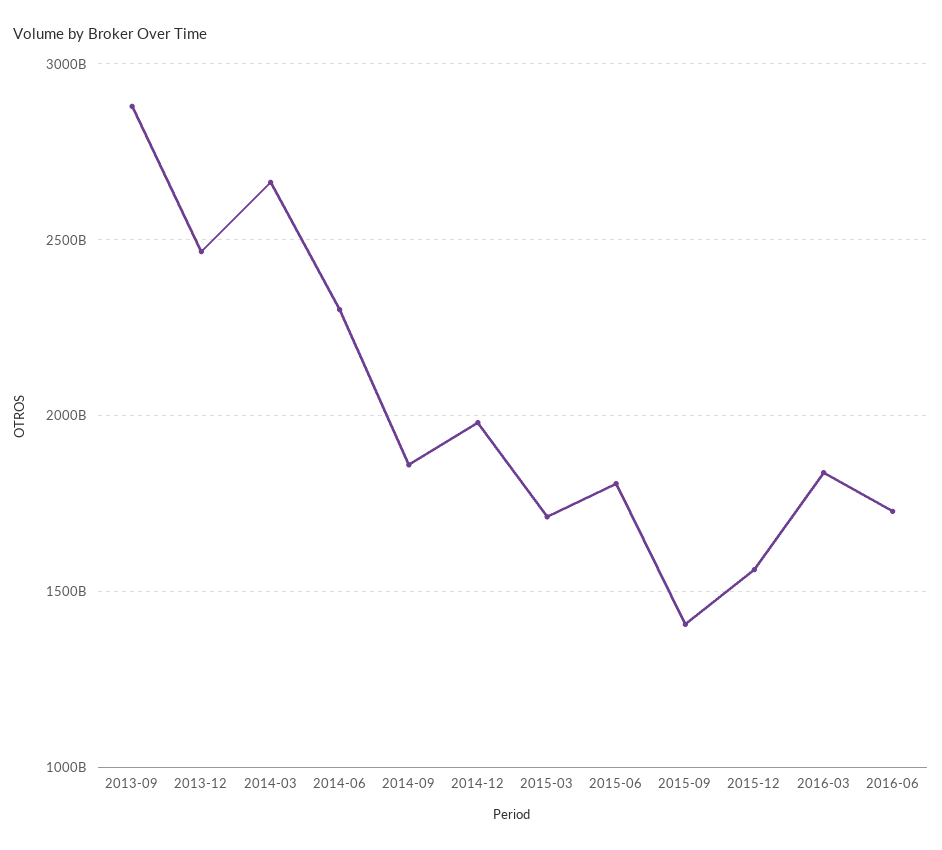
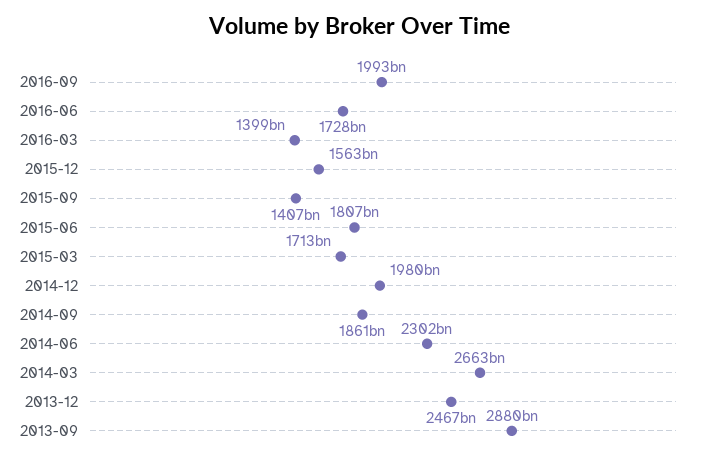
2016-03: 1850000000000 -> 1399000000000
2016-09: none -> 1993000000000

